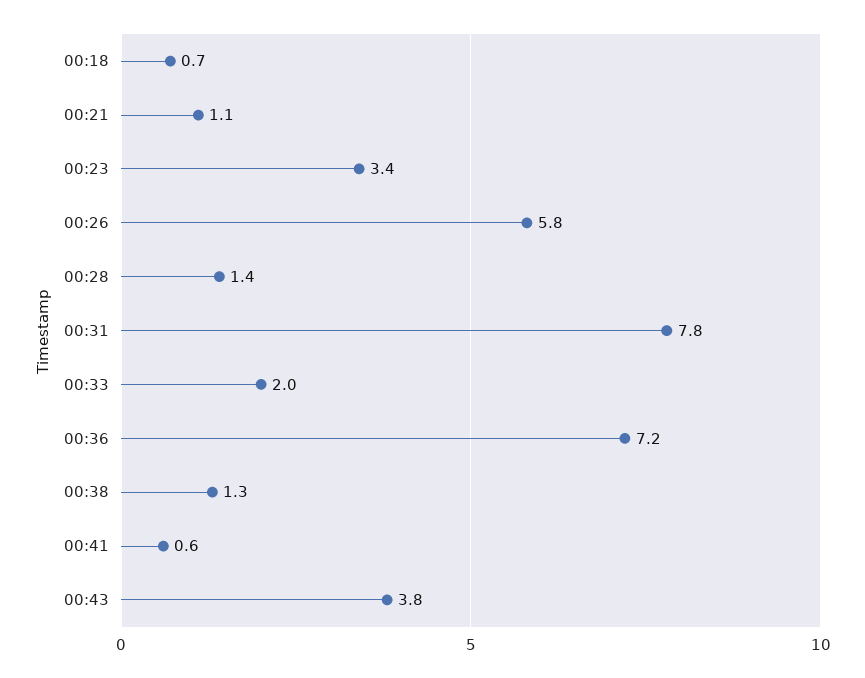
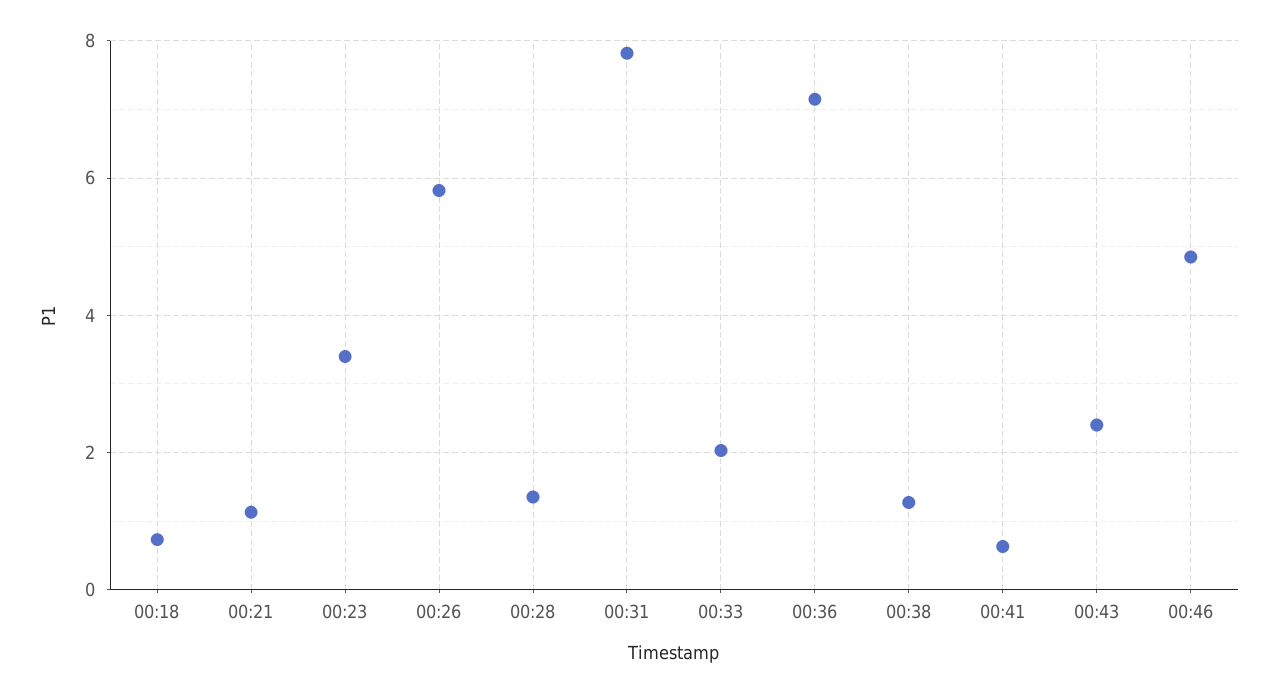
00:43: 3.8 -> 2.4
00:46: none -> 4.8

